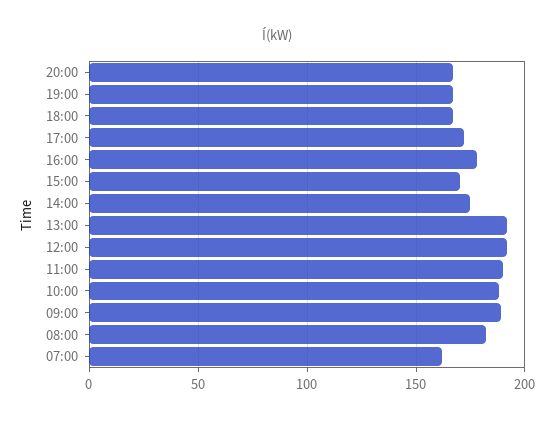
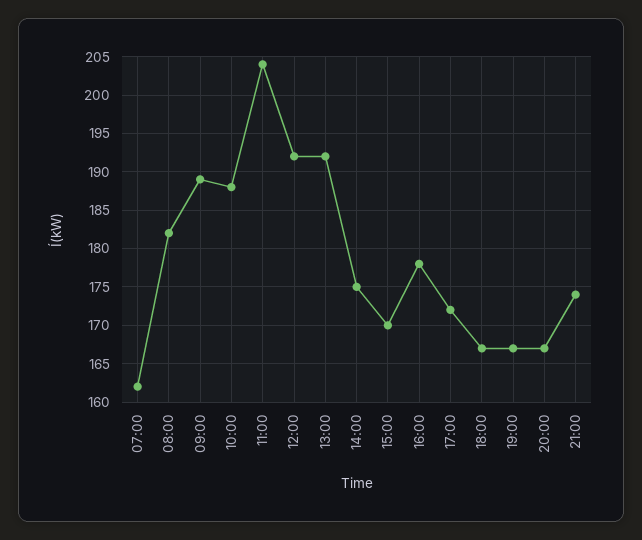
11:00: 190 -> 204
21:00: none -> 174

